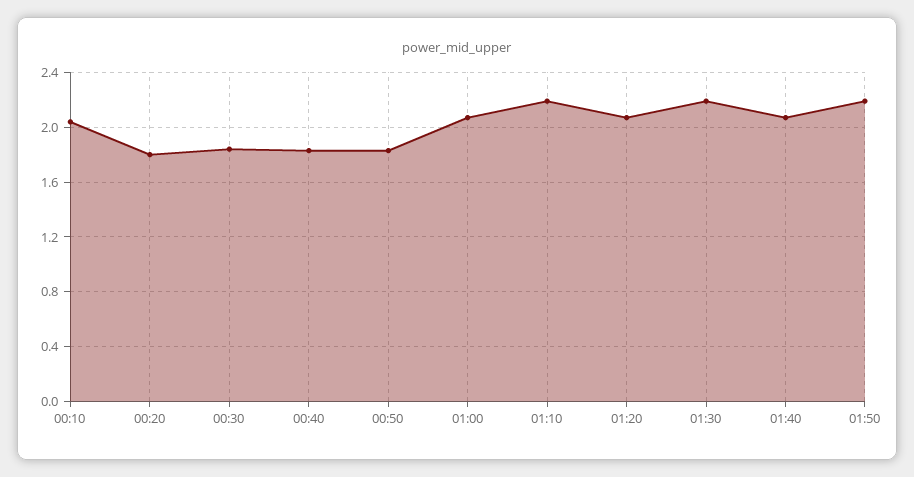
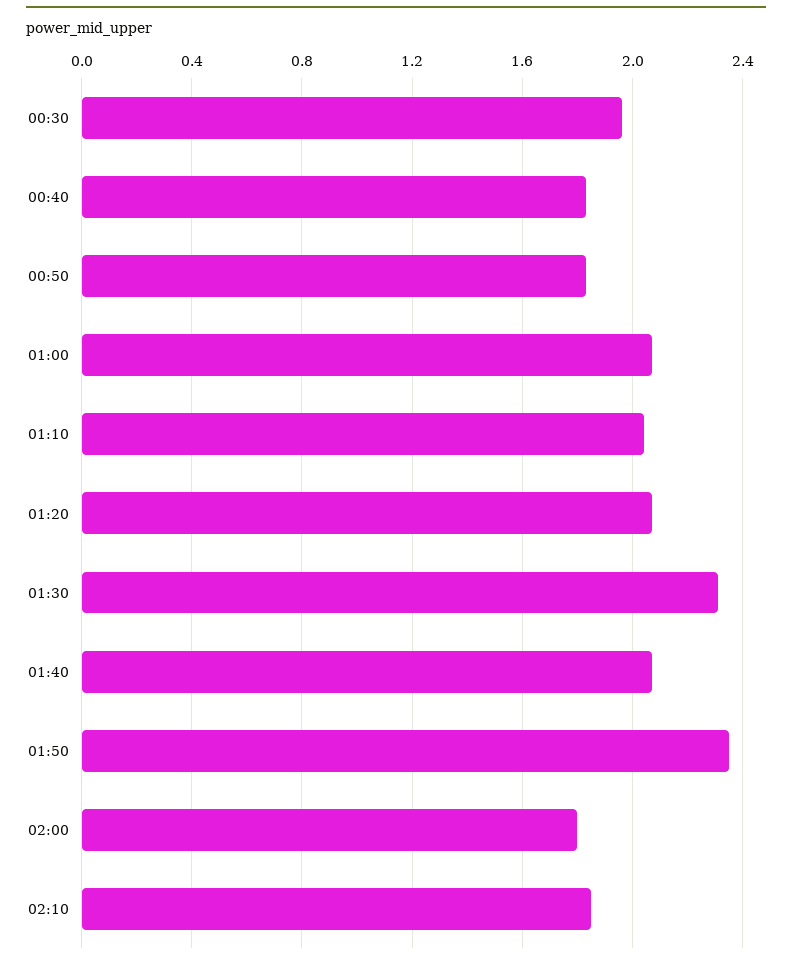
00:10: 2.05 -> none
00:20: 1.8 -> none
00:30: 1.85 -> 1.95
01:10: 2.2 -> 2.05
01:30: 2.2 -> 2.3
01:50: 2.2 -> 2.35
02:00: none -> 1.8
02:10: none -> 1.85

